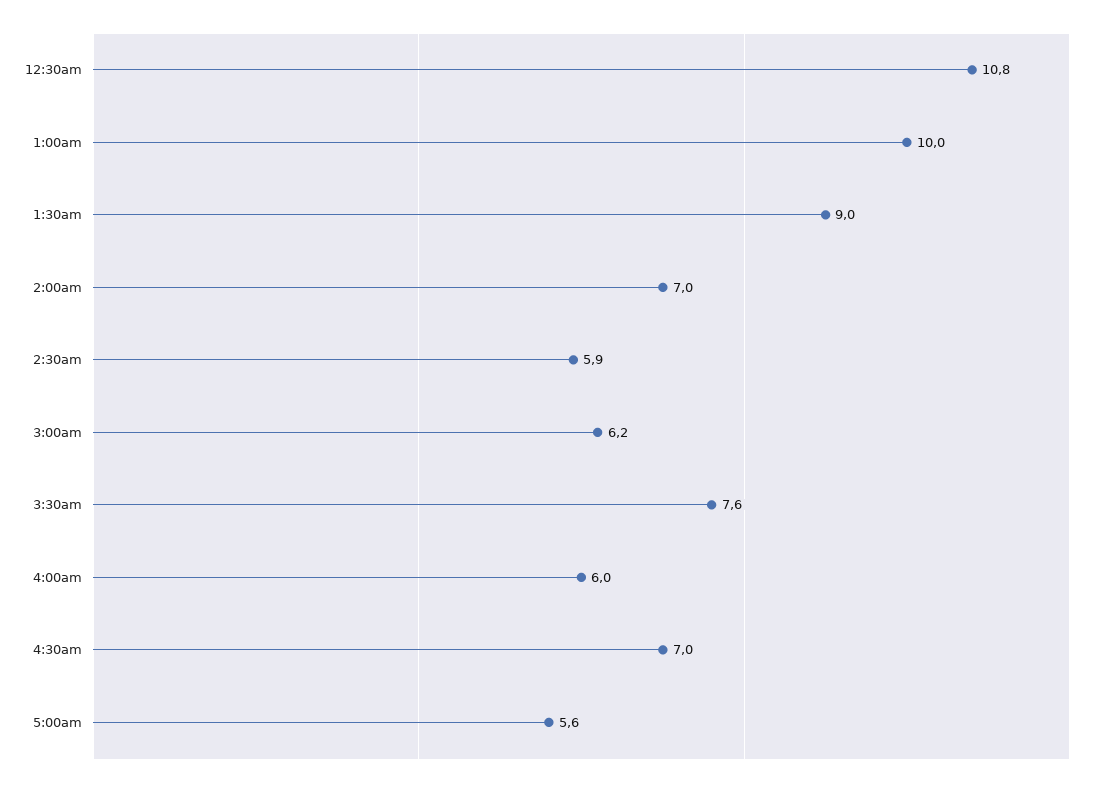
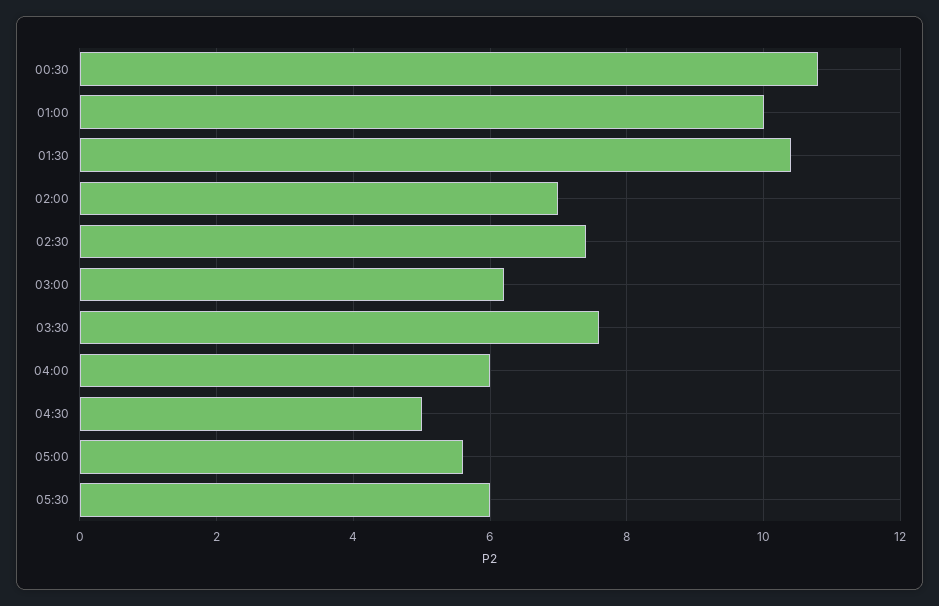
1:30am: 9 -> 10.5
2:30am: 5.9 -> 7.5
4:30am: 7 -> 5
05:30: none -> 6

